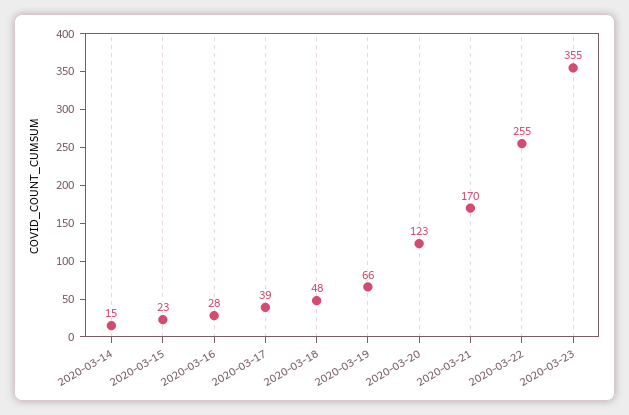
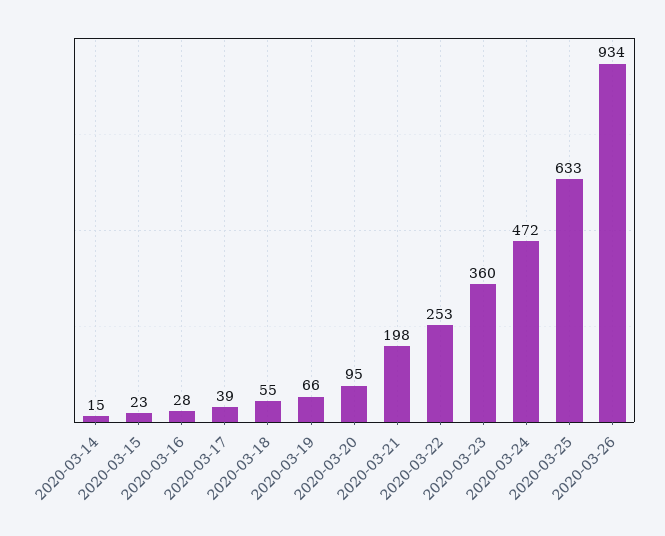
2020-03-18: 48 -> 55
2020-03-20: 123 -> 95
2020-03-21: 170 -> 198
2020-03-22: 255 -> 253
2020-03-23: 355 -> 360
2020-03-24: none -> 472
2020-03-25: none -> 633
2020-03-26: none -> 934

